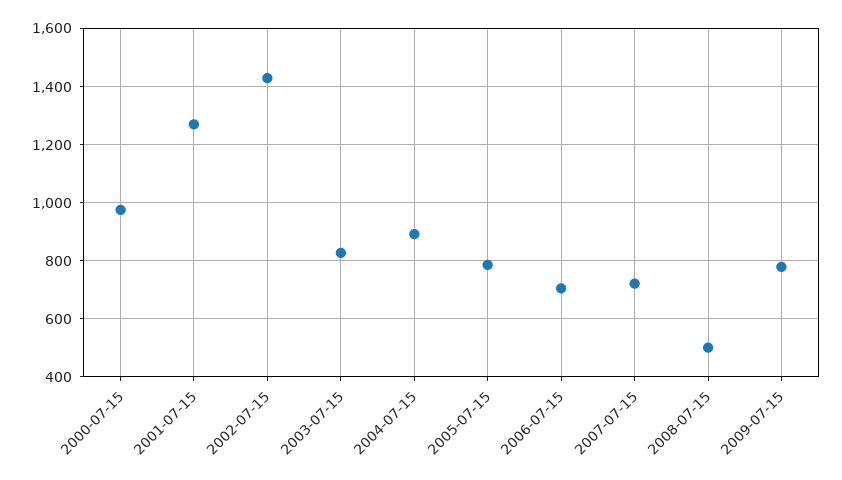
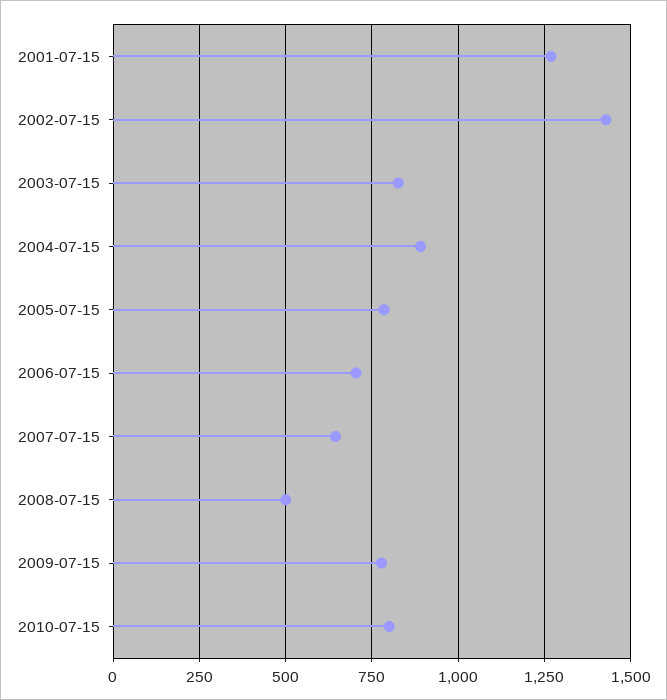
2000-07-15: 975 -> none
2007-07-15: 725 -> 650
2010-07-15: none -> 800

